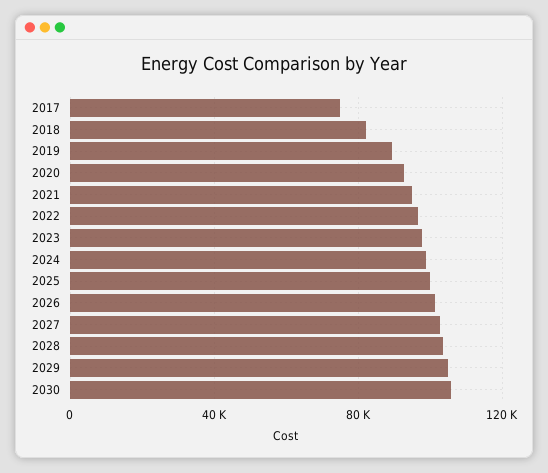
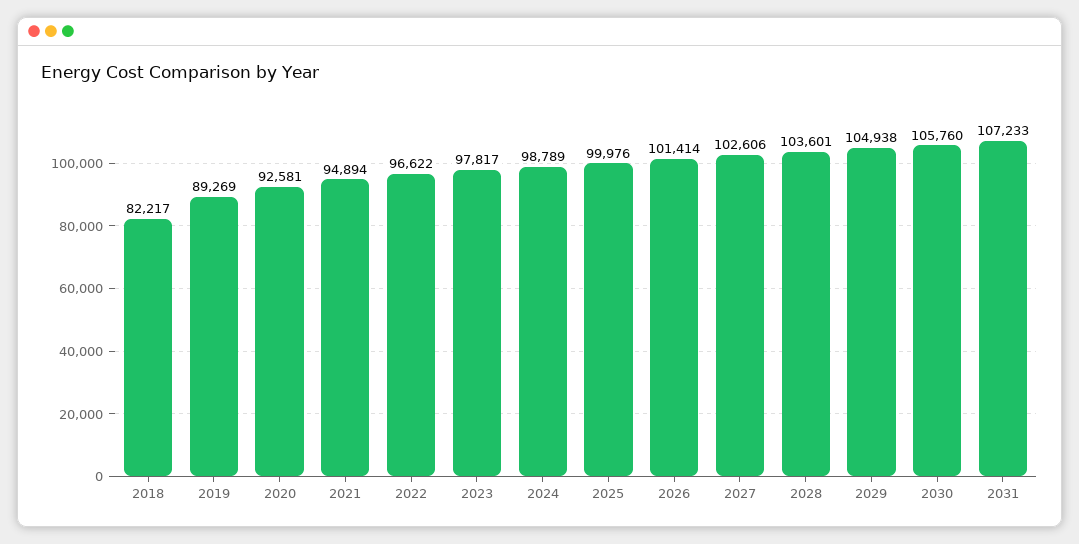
2017: 75000 -> none
2031: none -> 107233

